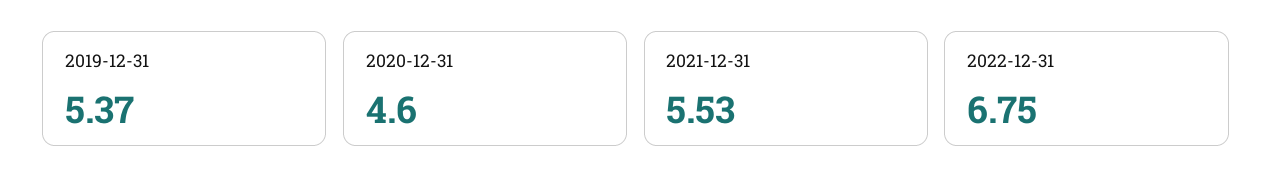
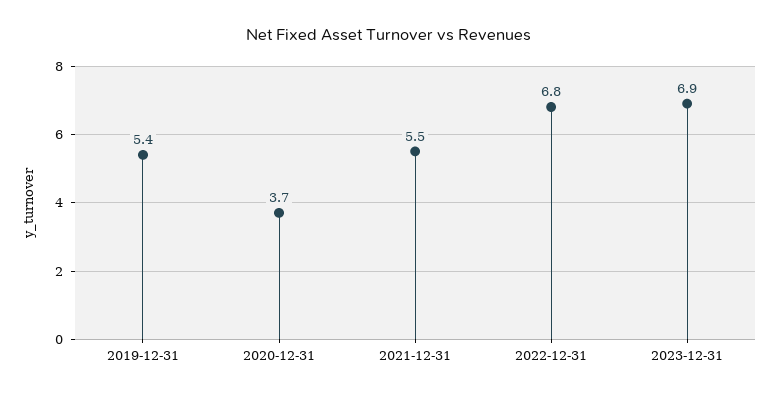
2020-12-31: 4.6 -> 3.7
2023-12-31: none -> 6.9

